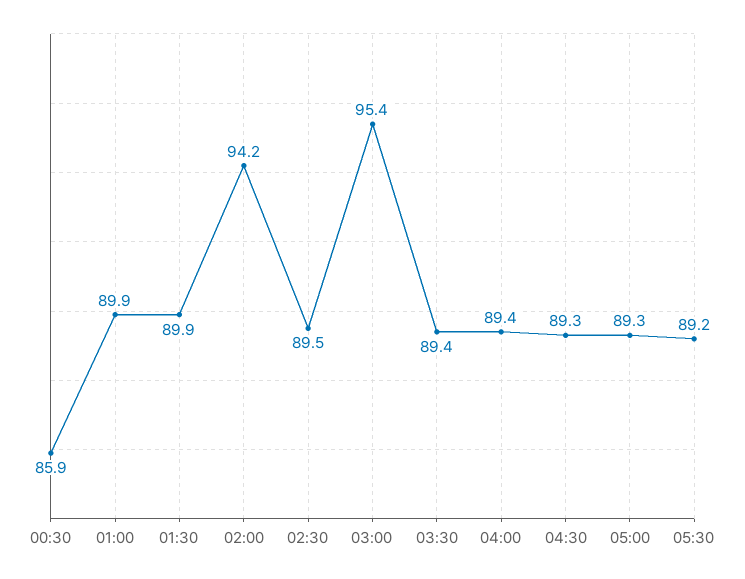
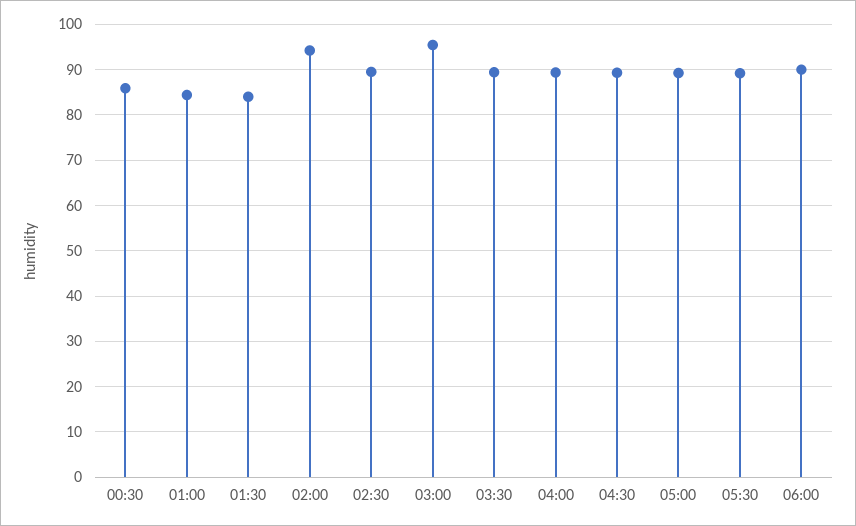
01:00: 89.9 -> 84
01:30: 89.9 -> 84
06:00: none -> 90

